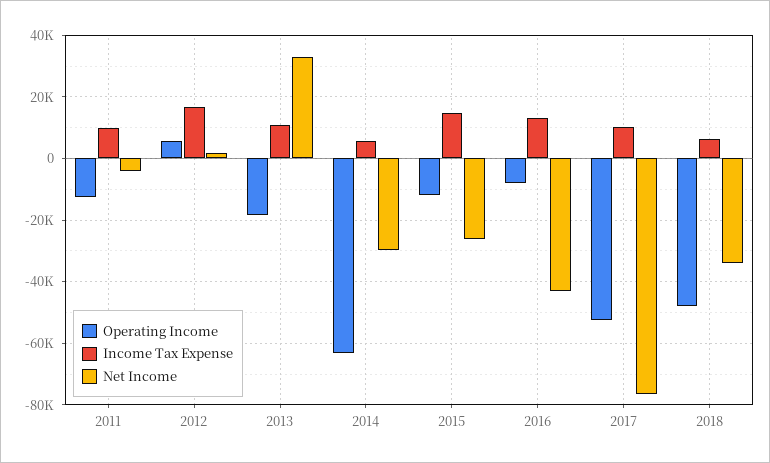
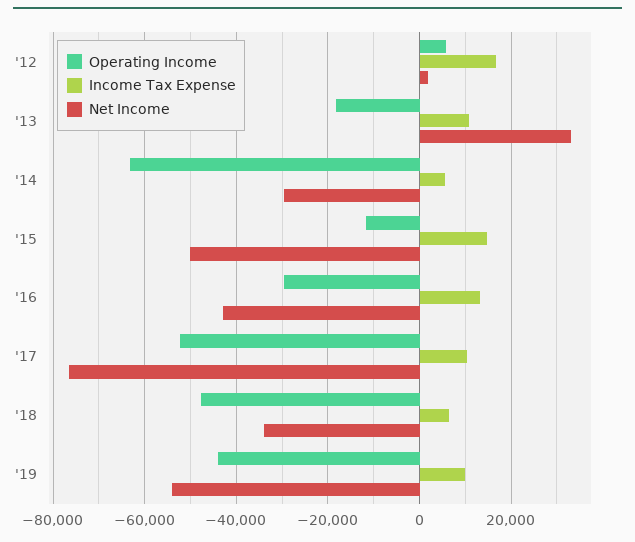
Operating Income, 2011: -12000 -> none
Income Tax Expense, 2011: 10000 -> none
Net Income, 2011: -4000 -> none
Net Income, 2015: -26000 -> -50000
Operating Income, 2016: -8000 -> -30000
Operating Income, '19: none -> -44000
Income Tax Expense, '19: none -> 10000
Net Income, '19: none -> -54000

